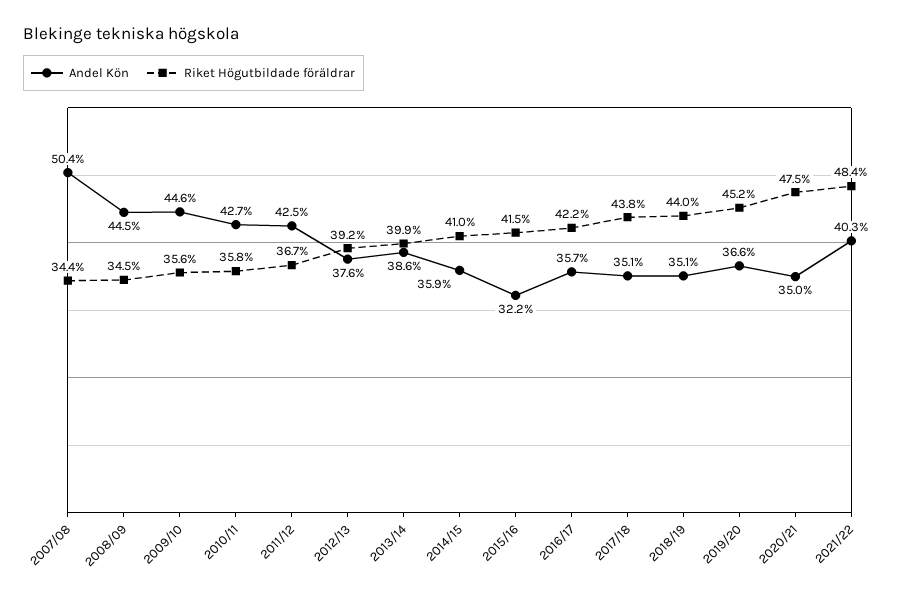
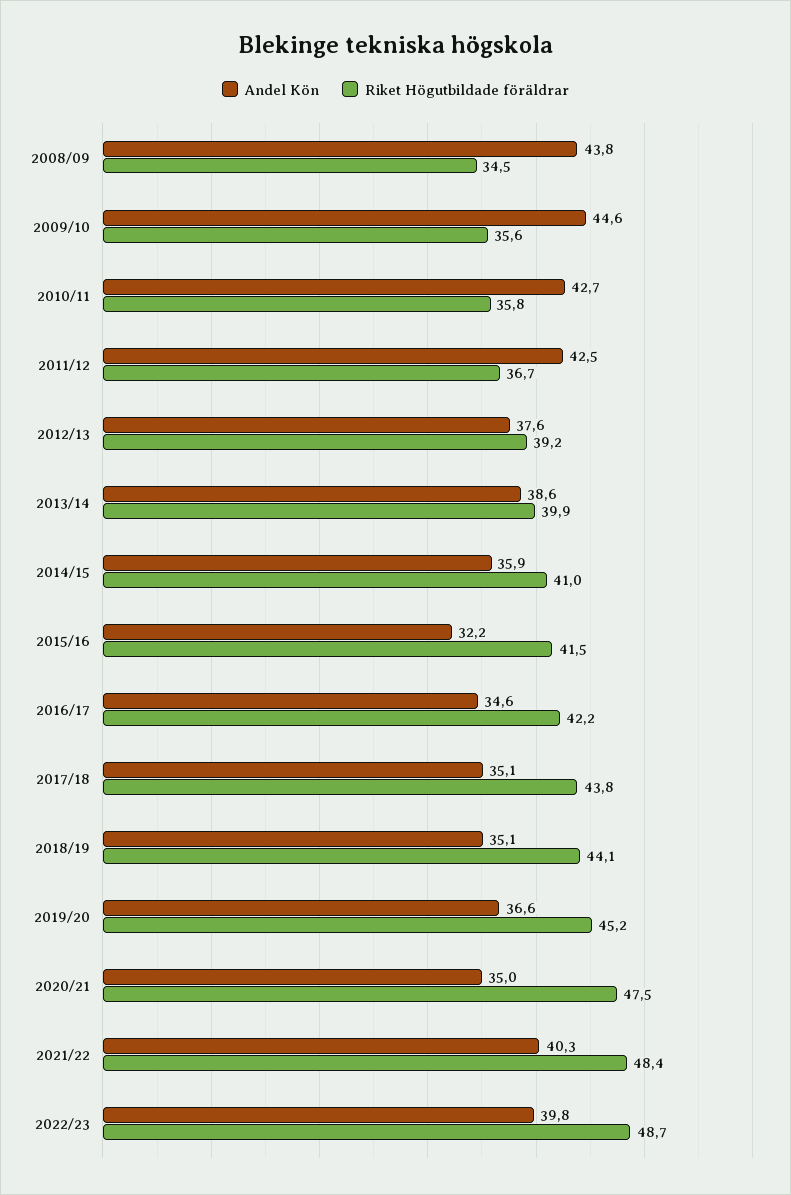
Andel Kön, 2007/08: 50.4 -> none
Riket Högutbildade föräldrar, 2007/08: 34.4 -> none
Andel Kön, 2008/09: 44.5 -> 43.8
Andel Kön, 2016/17: 35.7 -> 34.6
Riket Högutbildade föräldrar, 2018/19: 44 -> 44.1
Andel Kön, 2022/23: none -> 39.8
Riket Högutbildade föräldrar, 2022/23: none -> 48.7

